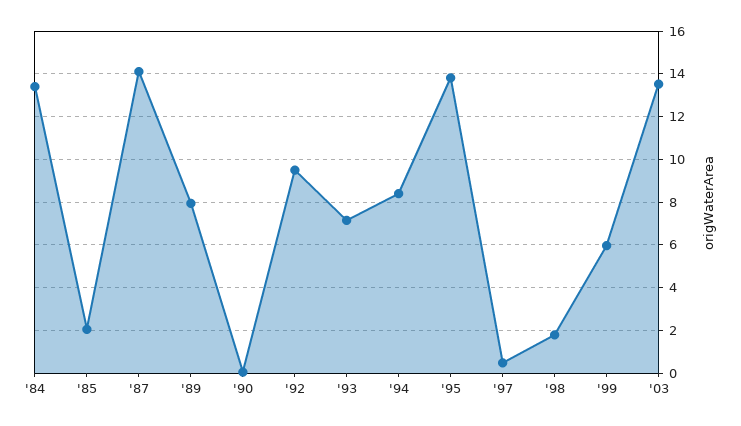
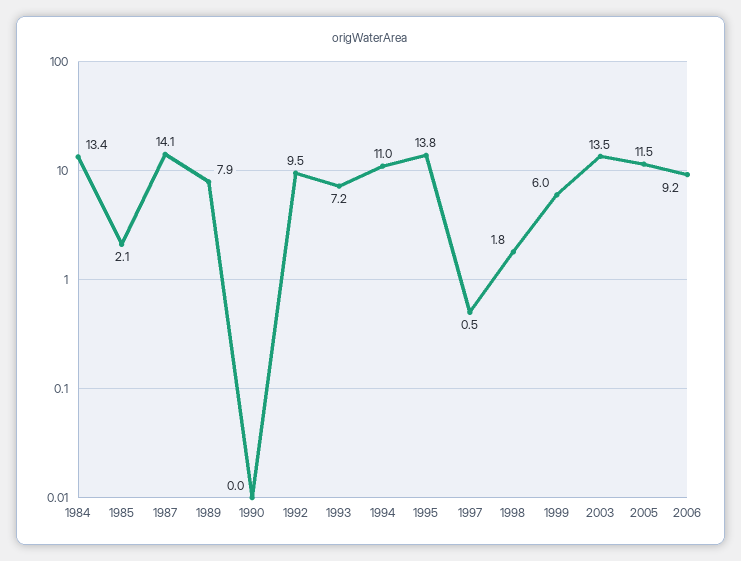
'94: 8.5 -> 11
2005: none -> 11.5
2006: none -> 9.2

